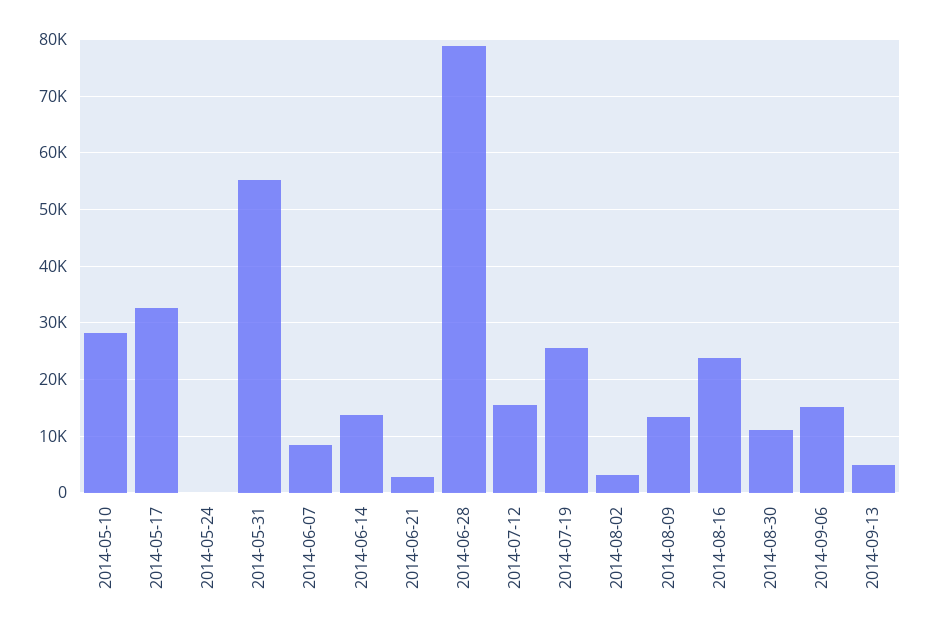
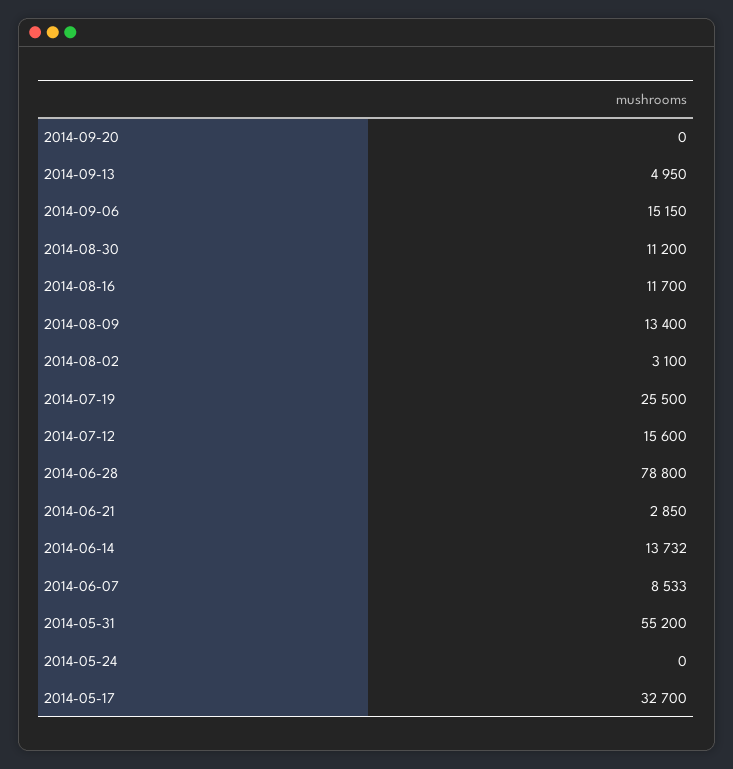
2014-05-10: 28000 -> none
2014-08-16: 24000 -> 11700
2014-09-20: none -> 0

